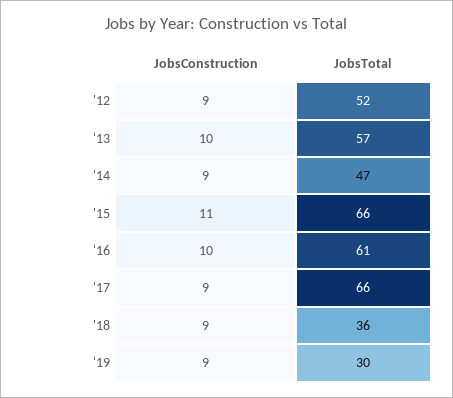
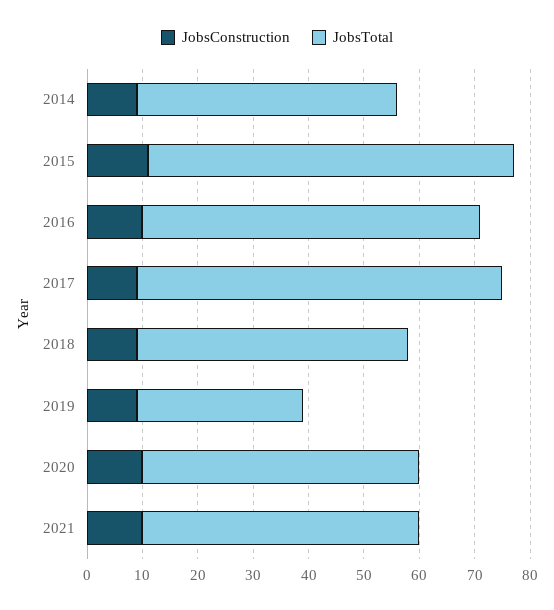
JobsConstruction, '12: 9 -> none
JobsTotal, '12: 52 -> none
JobsConstruction, '13: 10 -> none
JobsTotal, '13: 57 -> none
JobsTotal, '18: 36 -> 50
JobsConstruction, 2020: none -> 10
JobsTotal, 2020: none -> 50
JobsConstruction, 2021: none -> 10
JobsTotal, 2021: none -> 50

